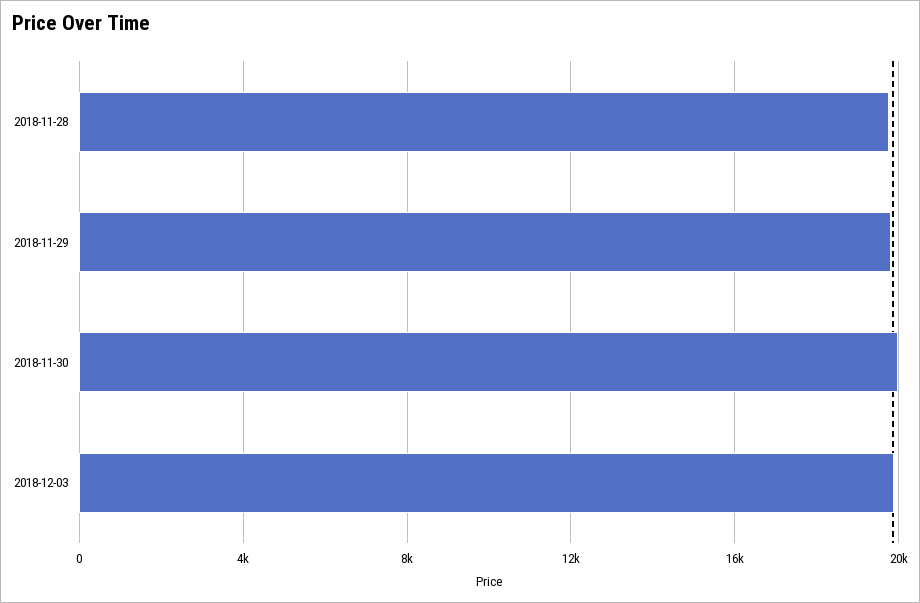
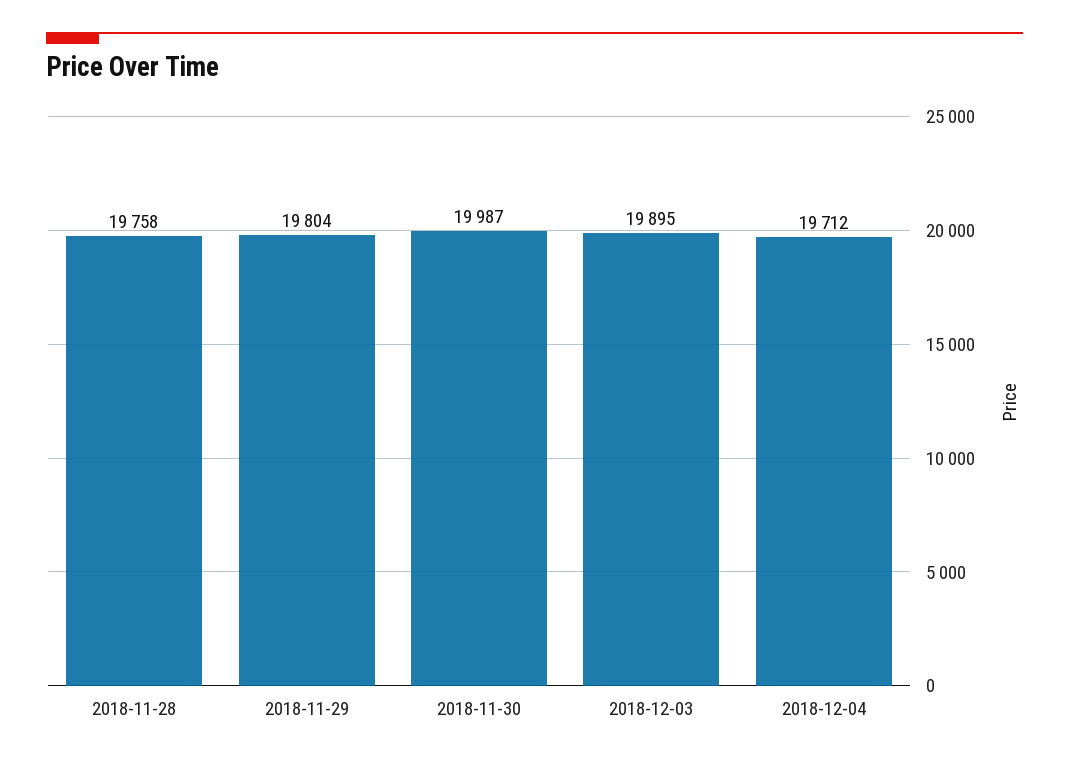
2018-12-04: none -> 19712

